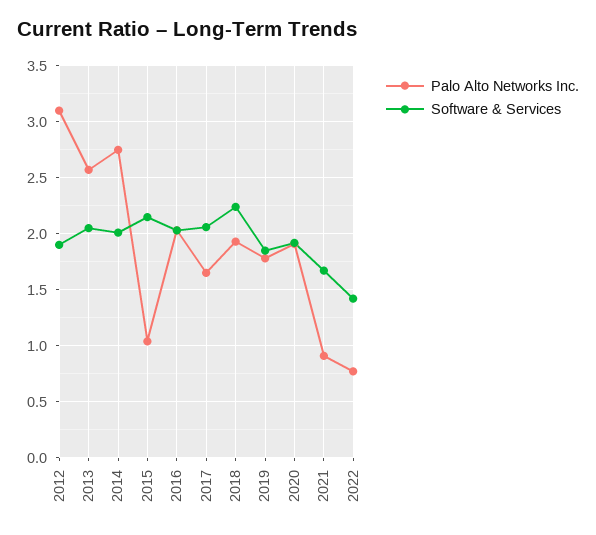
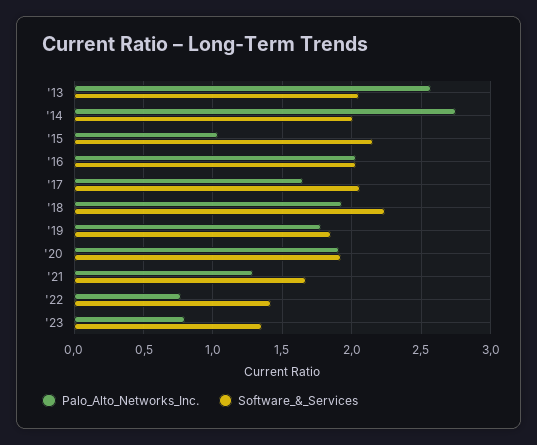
Palo Alto Networks Inc., 2012: 3.1 -> none
Software & Services, 2012: 1.9 -> none
Palo Alto Networks Inc., 2021: 0.9 -> 1.3
Palo Alto Networks Inc., '23: none -> 0.8
Software & Services, '23: none -> 1.35

